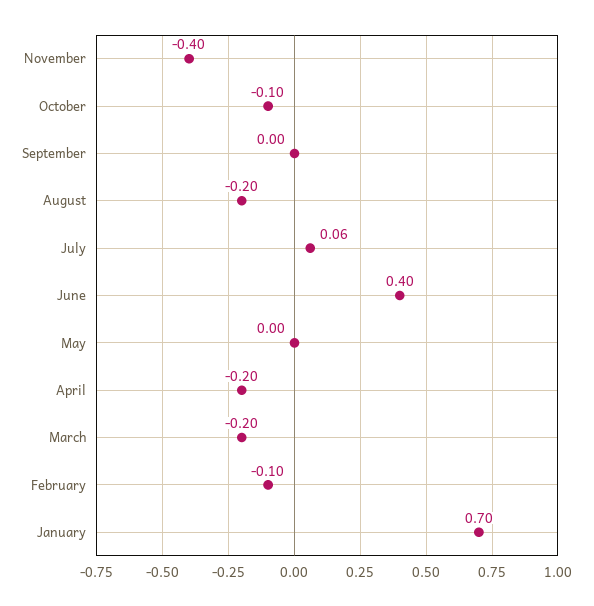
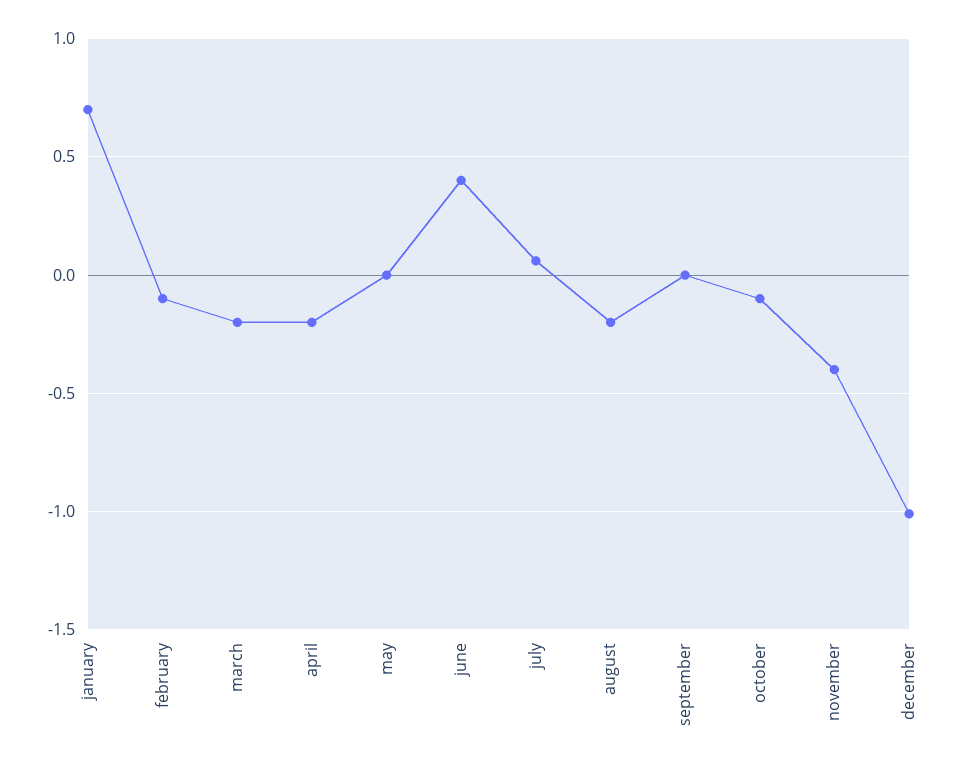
december: none -> -1

